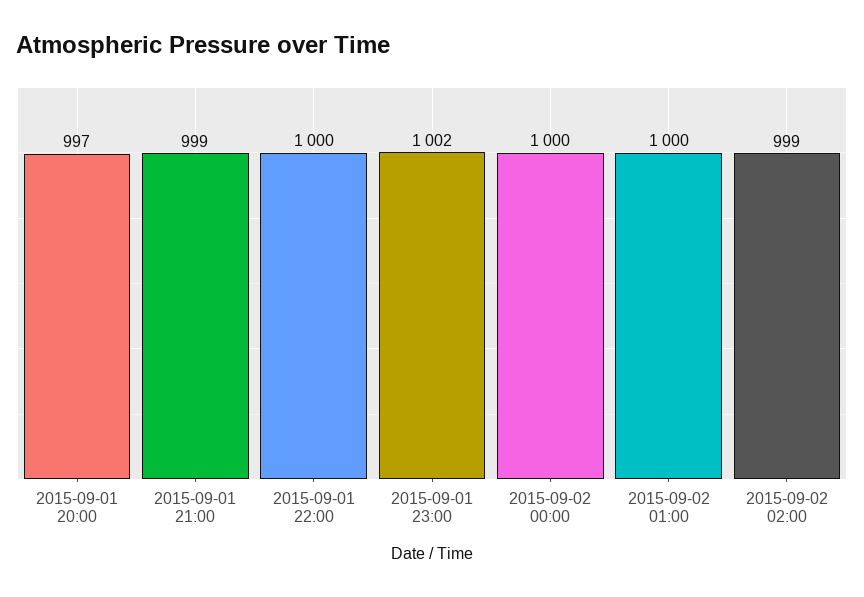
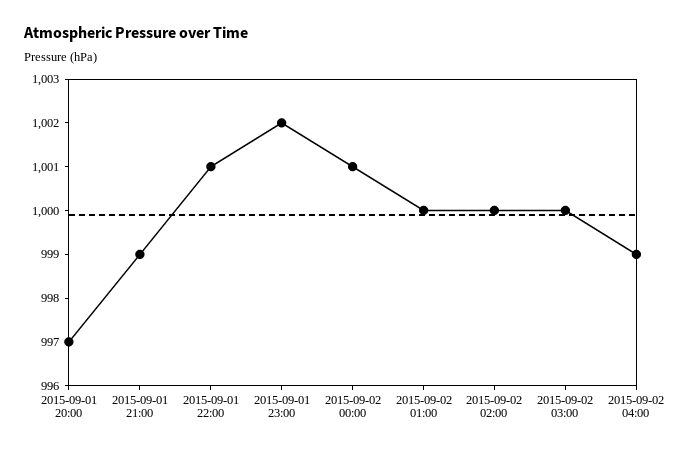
2015-09-01 22:00: 1000 -> 1001
2015-09-02 00:00: 1000 -> 1001
2015-09-02 02:00: 999 -> 1000
2015-09-02 03:00: none -> 1000
2015-09-02 04:00: none -> 999

